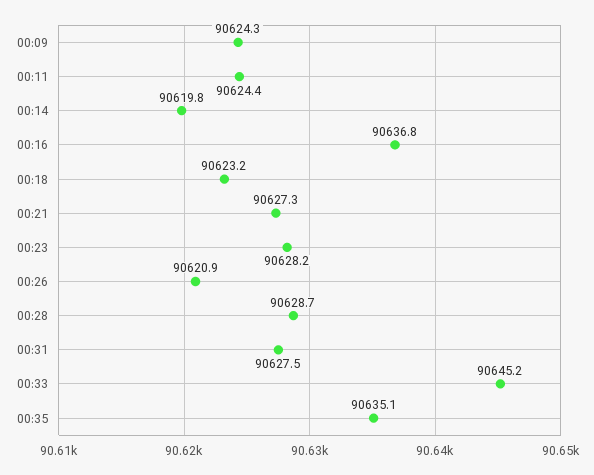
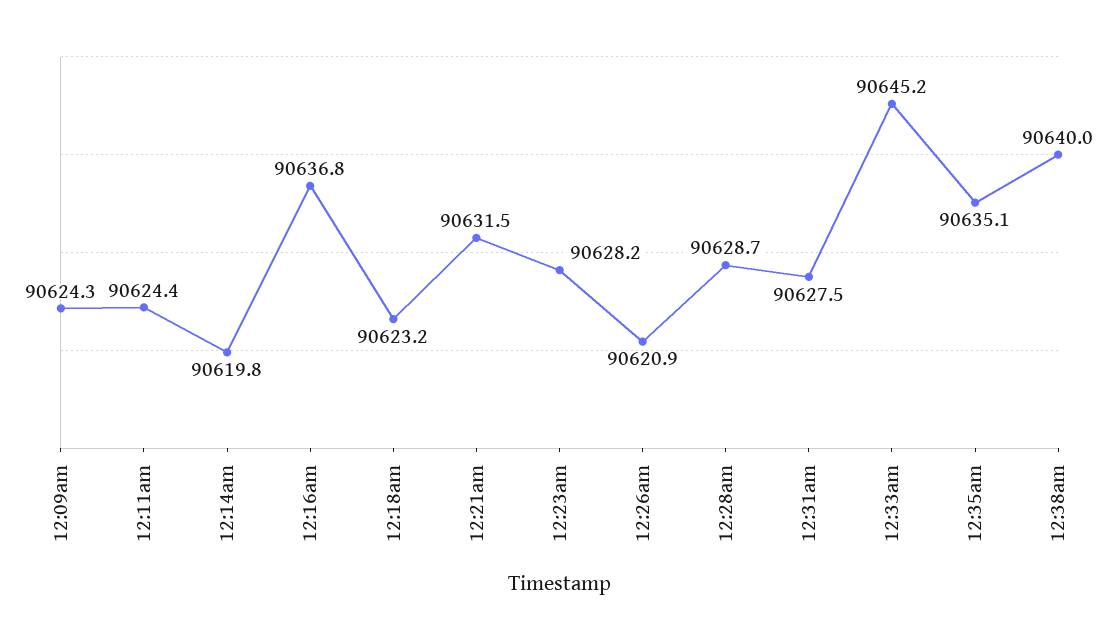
00:21: 90627.3 -> 90631.5
12:38am: none -> 90640

